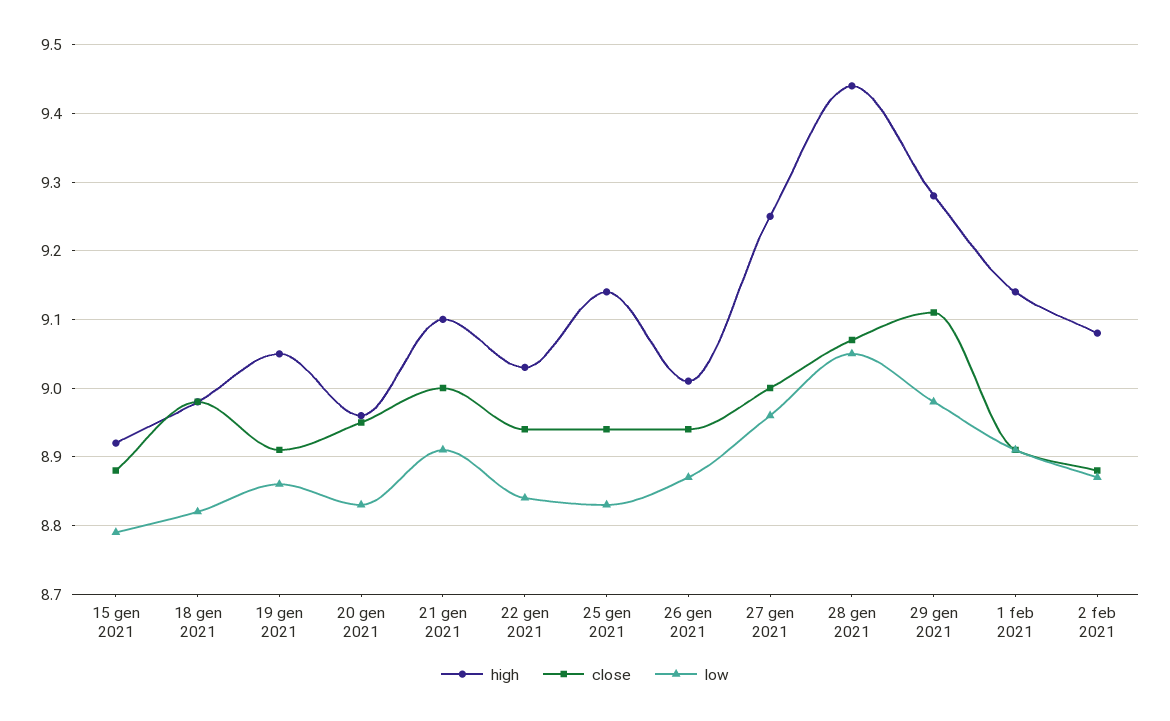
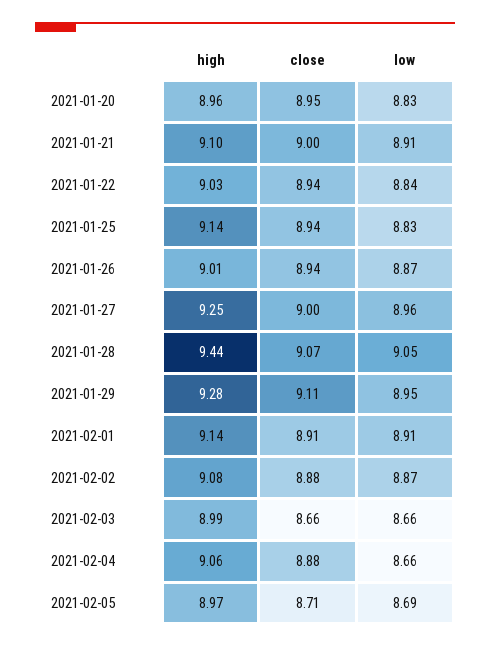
high, 15 gen 2021: 8.92 -> none
close, 15 gen 2021: 8.88 -> none
low, 15 gen 2021: 8.79 -> none
high, 18 gen 2021: 8.98 -> none
close, 18 gen 2021: 8.98 -> none
low, 18 gen 2021: 8.82 -> none
high, 19 gen 2021: 9.05 -> none
close, 19 gen 2021: 8.91 -> none
low, 19 gen 2021: 8.86 -> none
low, 29 gen 2021: 8.98 -> 8.95
high, 2021-02-03: none -> 8.99
close, 2021-02-03: none -> 8.66
low, 2021-02-03: none -> 8.66
high, 2021-02-04: none -> 9.06
close, 2021-02-04: none -> 8.88
low, 2021-02-04: none -> 8.66
high, 2021-02-05: none -> 8.97
close, 2021-02-05: none -> 8.71
low, 2021-02-05: none -> 8.69

